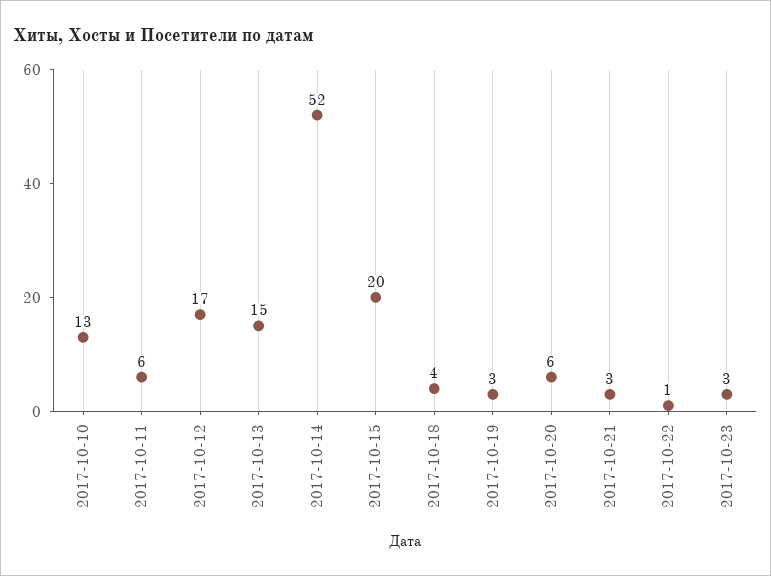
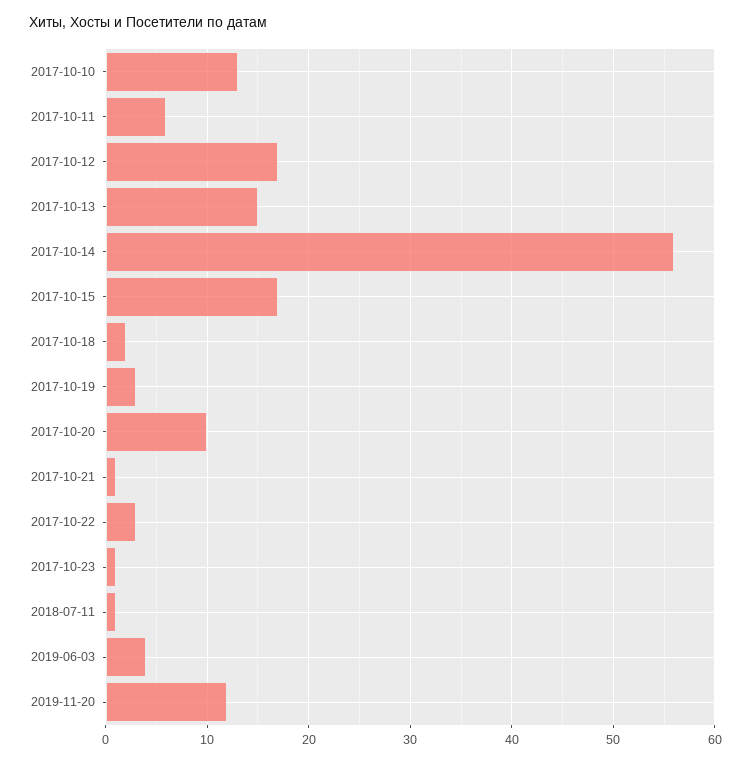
2017-10-14: 52 -> 56
2017-10-15: 20 -> 17
2017-10-18: 4 -> 2
2017-10-20: 6 -> 10
2017-10-21: 3 -> 1
2017-10-22: 1 -> 3
2017-10-23: 3 -> 1
2018-07-11: none -> 1
2019-06-03: none -> 4
2019-11-20: none -> 12

